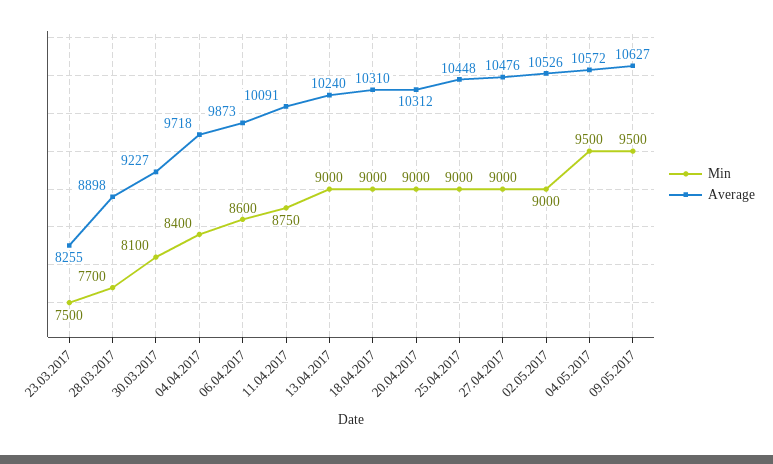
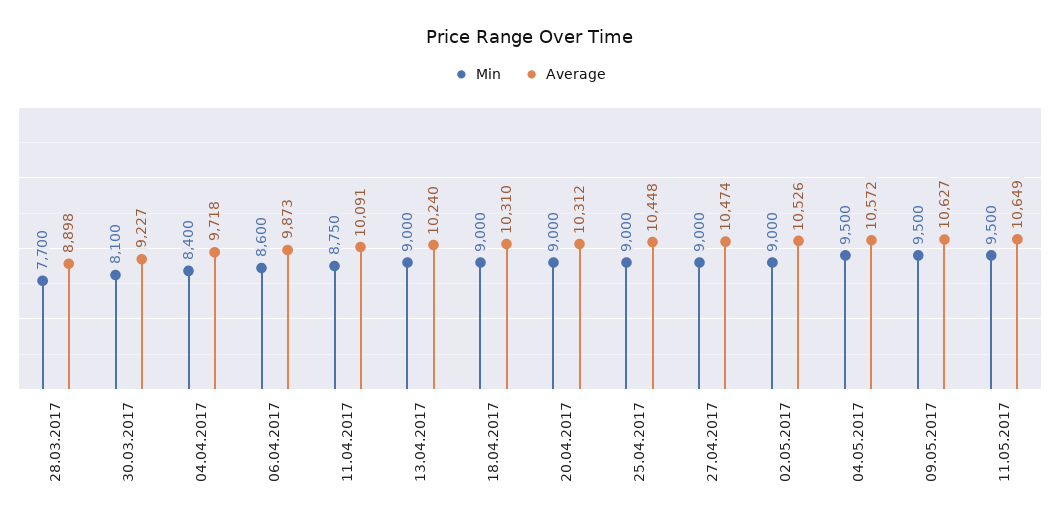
Min, 23.03.2017: 7500 -> none
Average, 23.03.2017: 8255 -> none
Average, 27.04.2017: 10476 -> 10474
Min, 11.05.2017: none -> 9500
Average, 11.05.2017: none -> 10649

